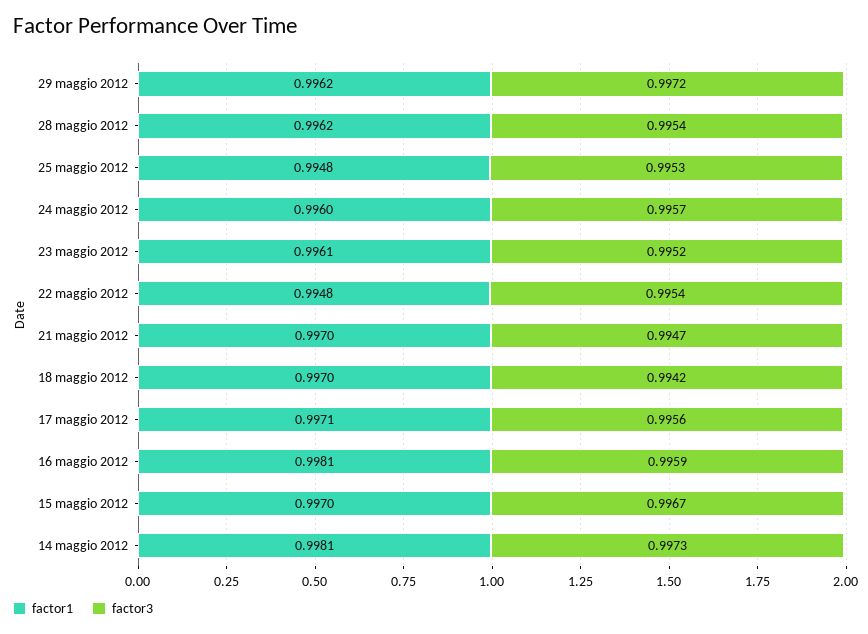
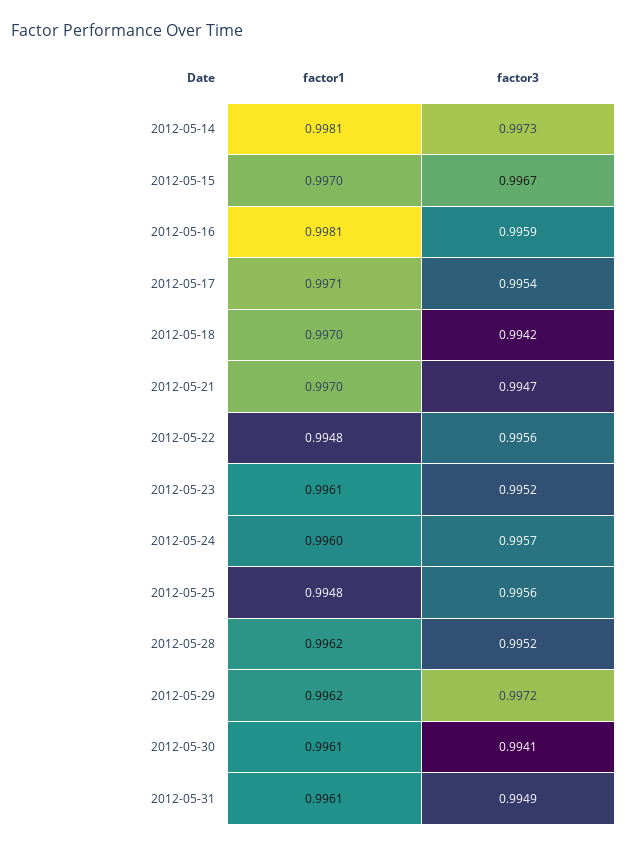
factor3, 28 maggio 2012: 0.9954 -> 0.9952
factor3, 25 maggio 2012: 0.9953 -> 0.9956
factor3, 22 maggio 2012: 0.9954 -> 0.9956
factor3, 17 maggio 2012: 0.9956 -> 0.9954
factor1, 2012-05-30: none -> 0.9961
factor3, 2012-05-30: none -> 0.9941
factor1, 2012-05-31: none -> 0.9961
factor3, 2012-05-31: none -> 0.9949

